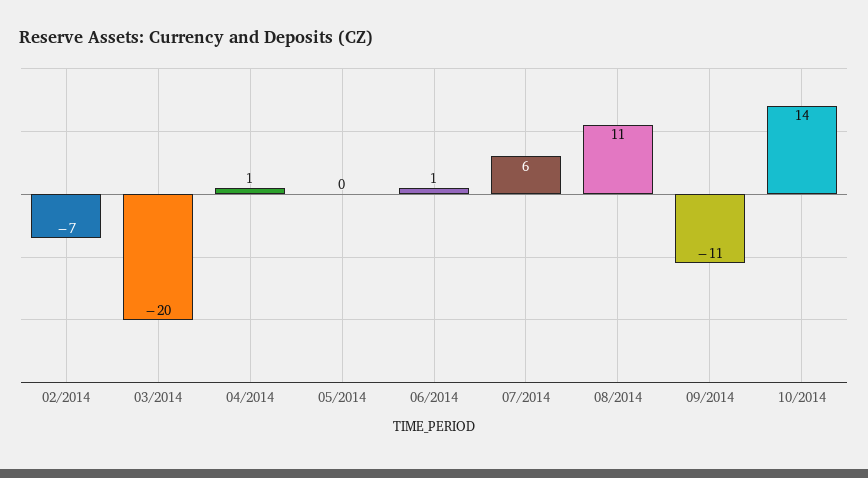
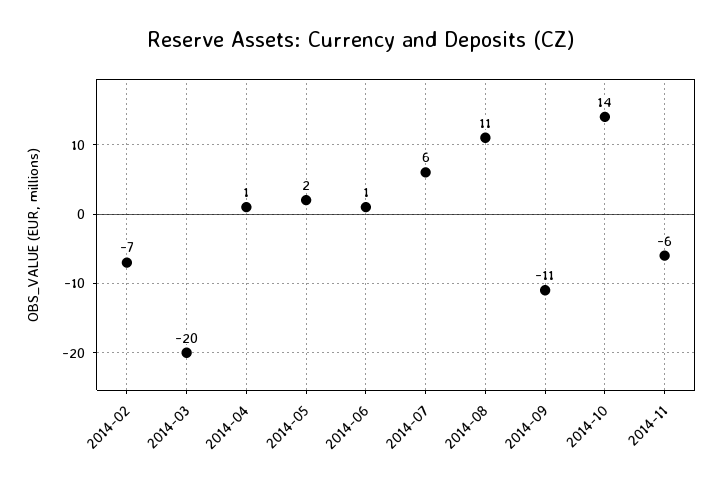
05/2014: 0 -> 2
2014-11: none -> -6

